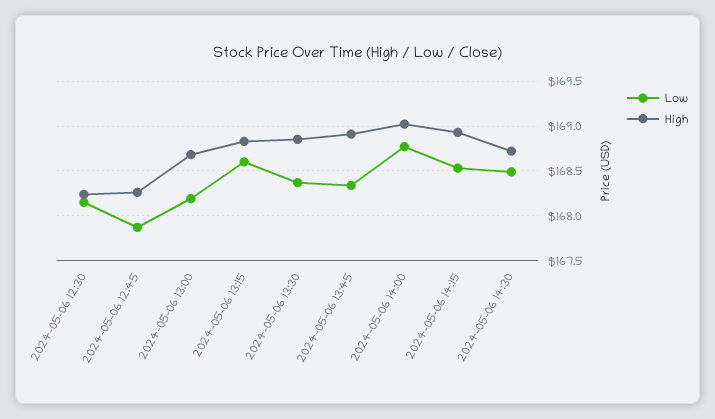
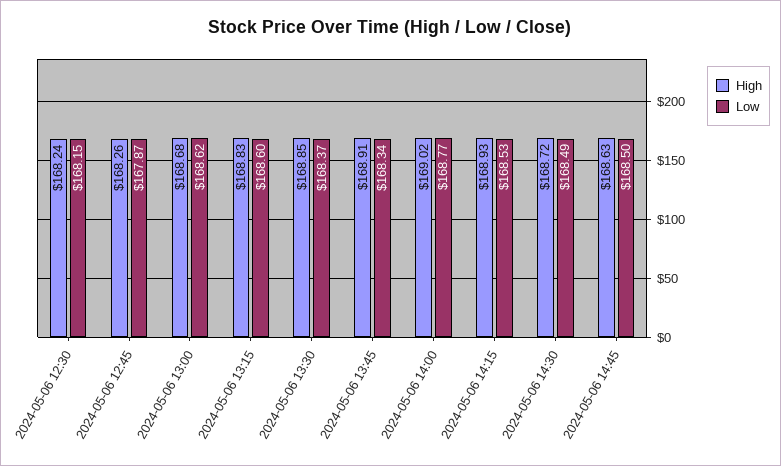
Low, 2024-05-06 13:00: 168.2 -> 168.62
High, 2024-05-06 14:45: none -> 168.63
Low, 2024-05-06 14:45: none -> 168.5

